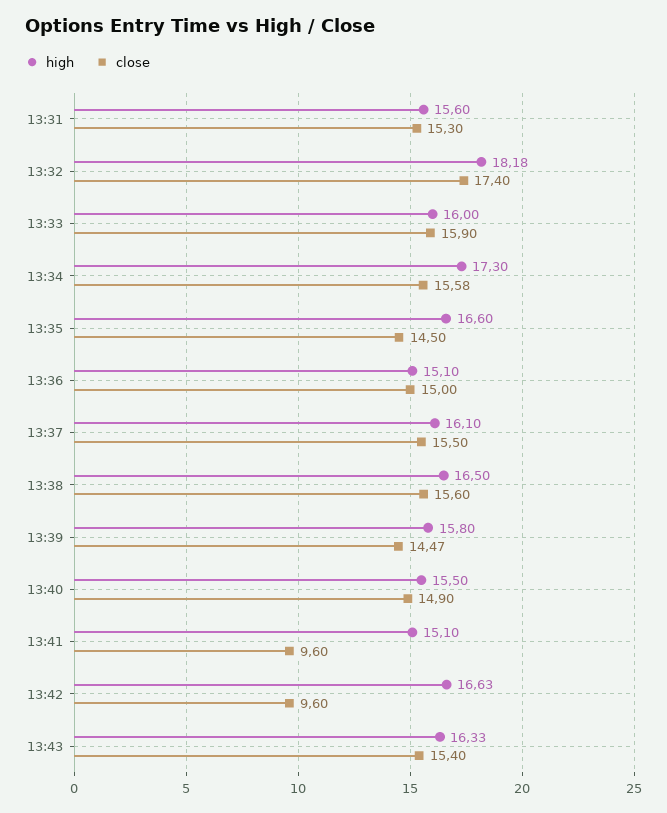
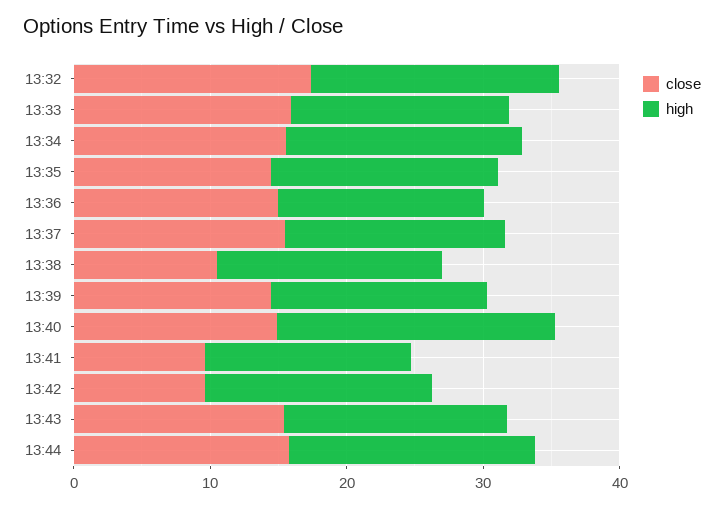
high, 13:31: 15.6 -> none
close, 13:31: 15.3 -> none
close, 13:38: 15.6 -> 10
high, 13:40: 15.5 -> 20
close, 13:44: none -> 16
high, 13:44: none -> 18

